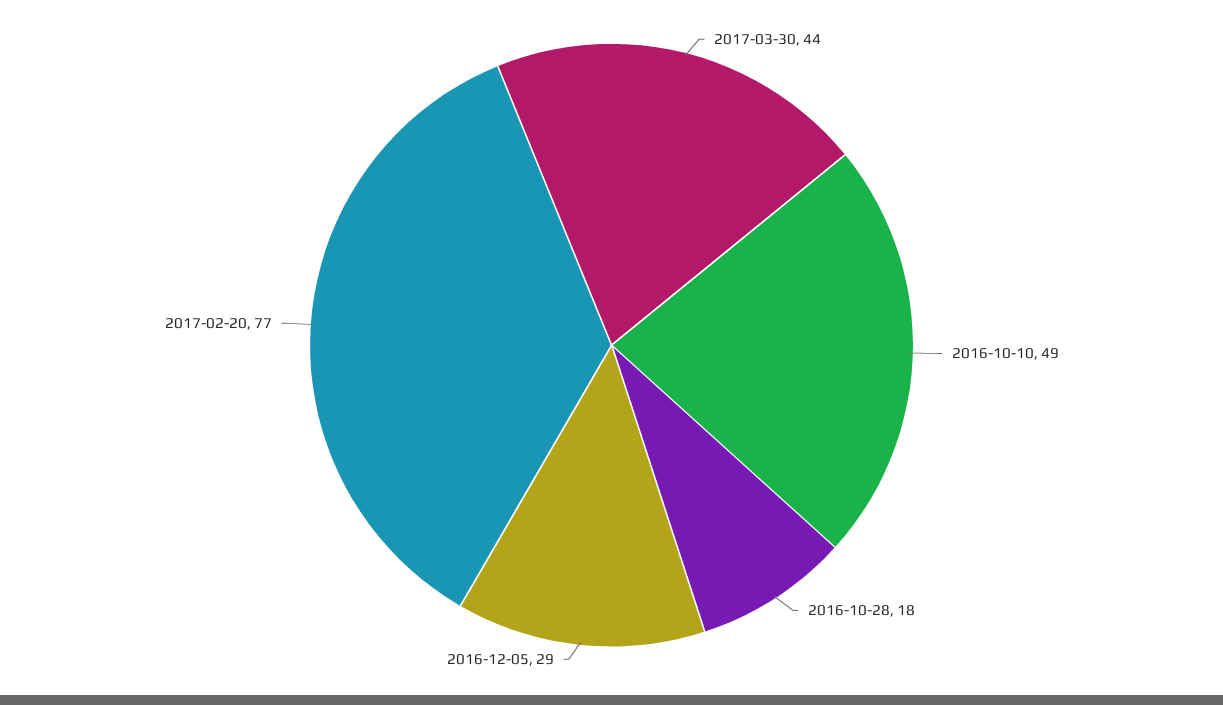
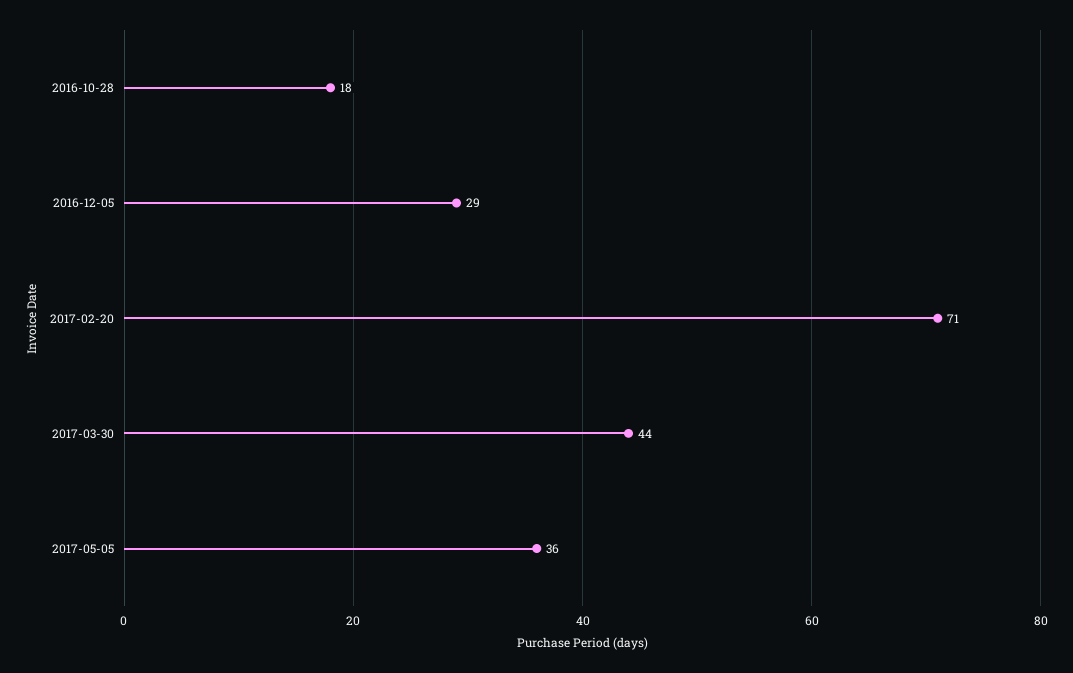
2016-10-10: 49 -> none
2017-02-20: 77 -> 71
2017-05-05: none -> 36

